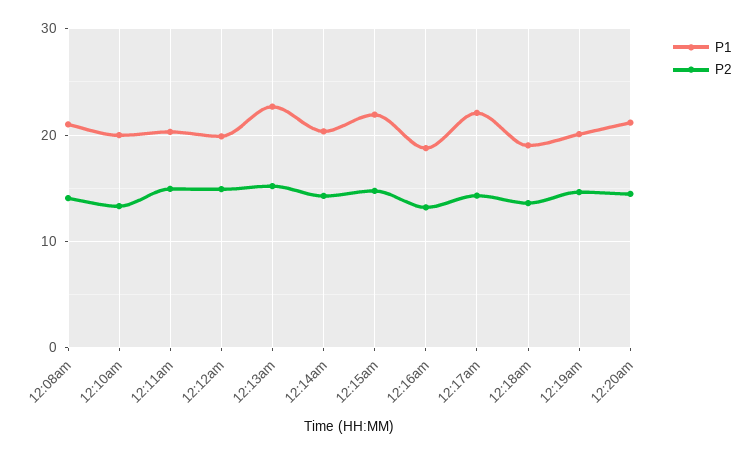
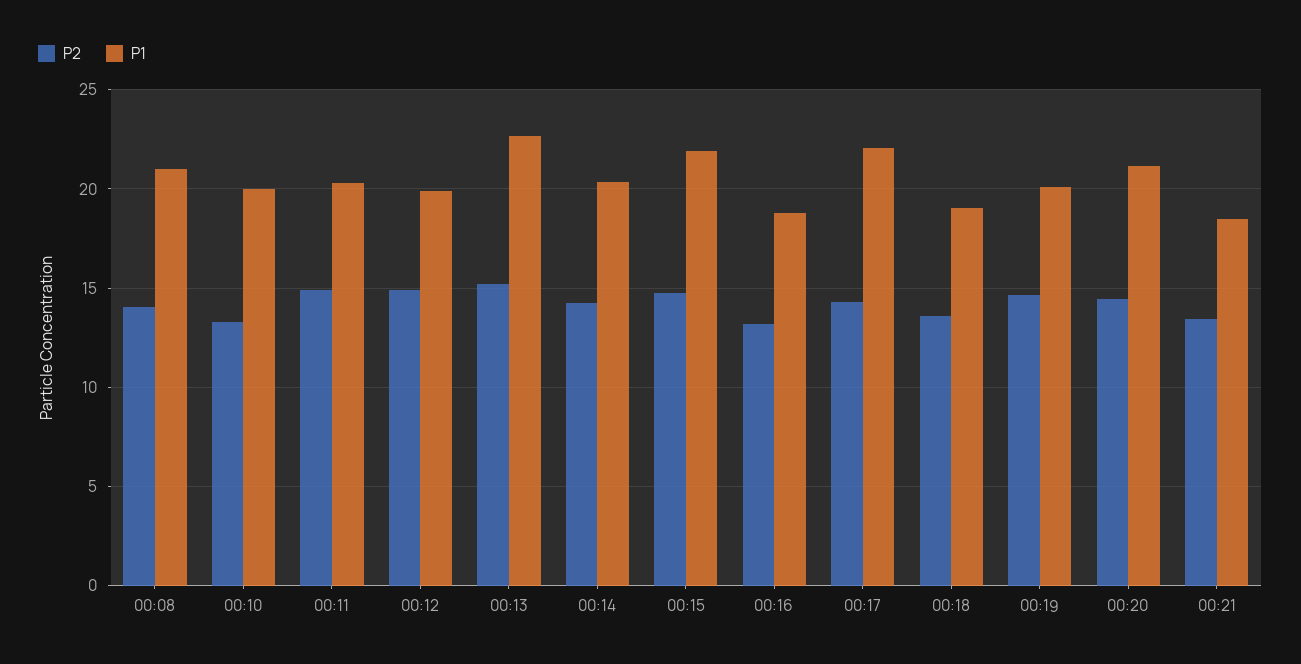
P2, 00:21: none -> 13.5
P1, 00:21: none -> 18.5

